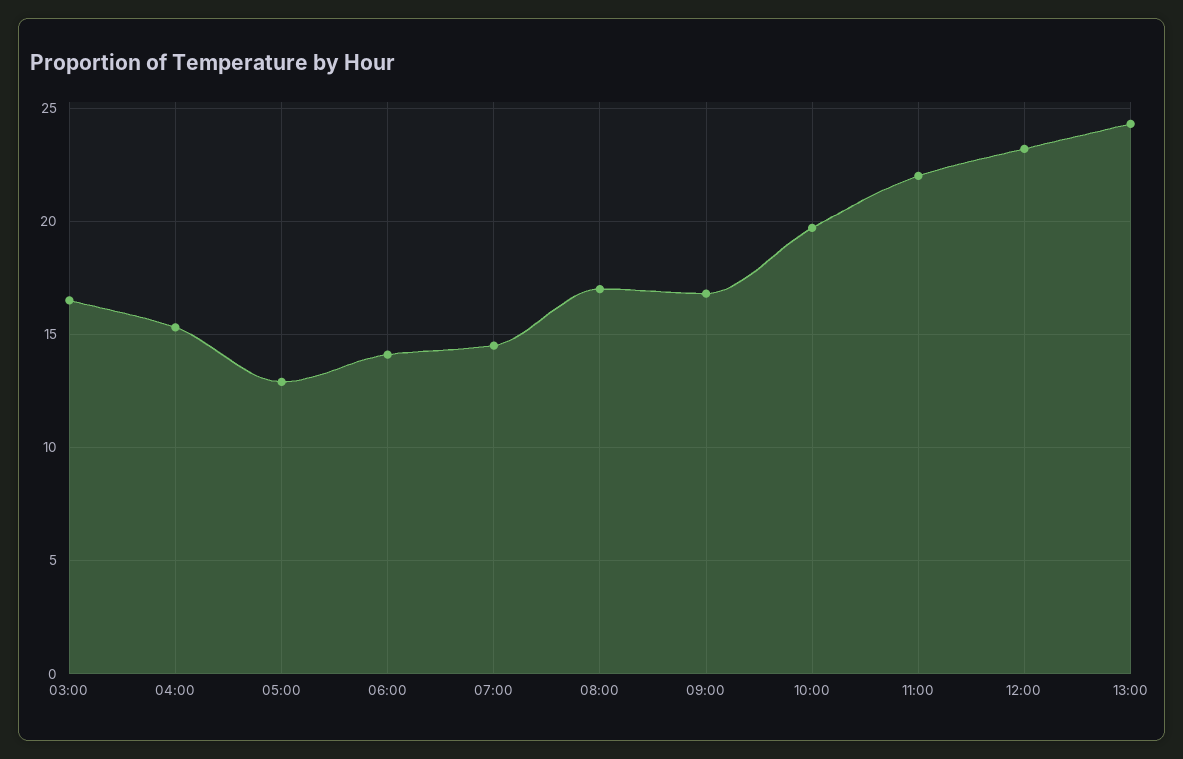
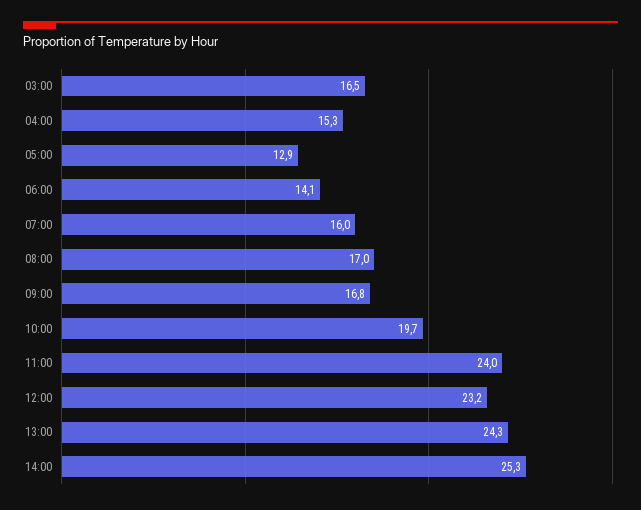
07:00: 14.5 -> 16
11:00: 22 -> 24
14:00: none -> 25.3

